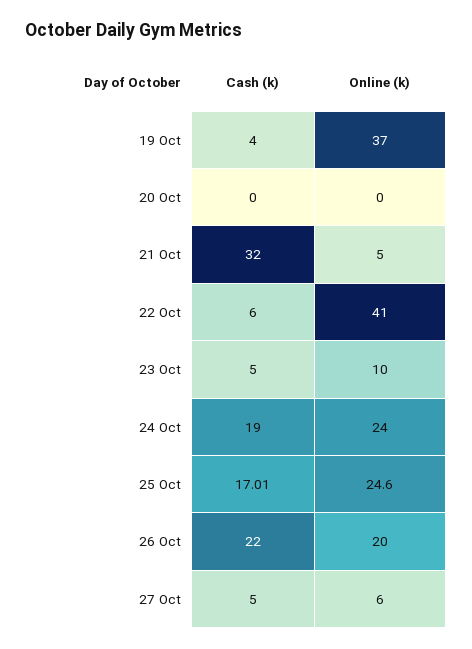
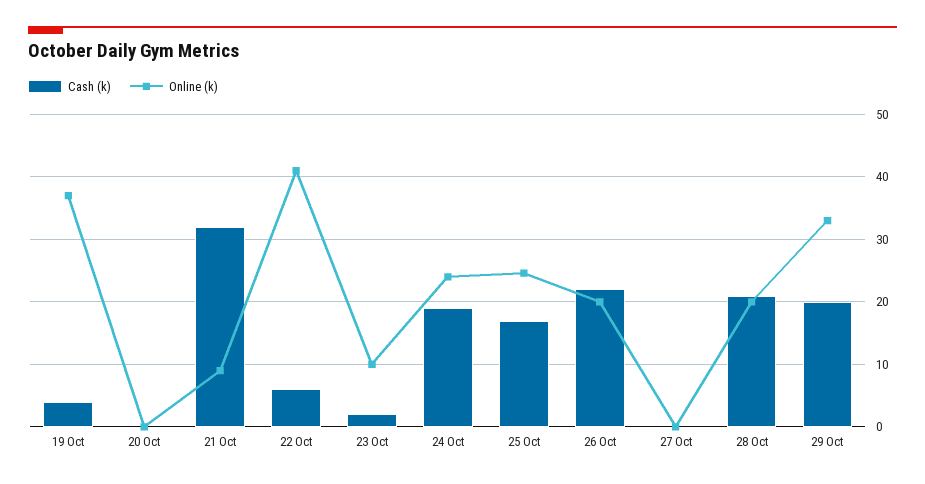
Online (k), 21 Oct: 5 -> 9
Cash (k), 23 Oct: 5 -> 2
Cash (k), 27 Oct: 5 -> 0
Online (k), 27 Oct: 6 -> 0
Cash (k), 28 Oct: none -> 21
Online (k), 28 Oct: none -> 20
Cash (k), 29 Oct: none -> 20
Online (k), 29 Oct: none -> 33

